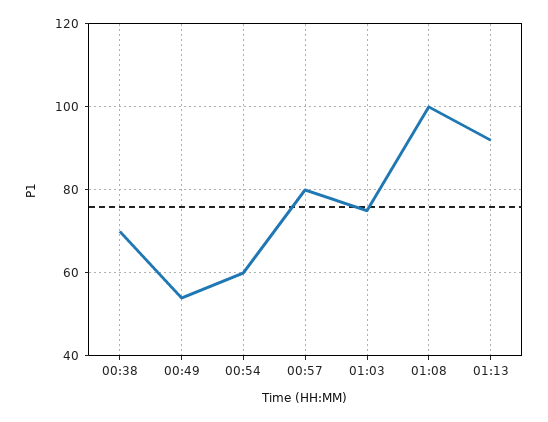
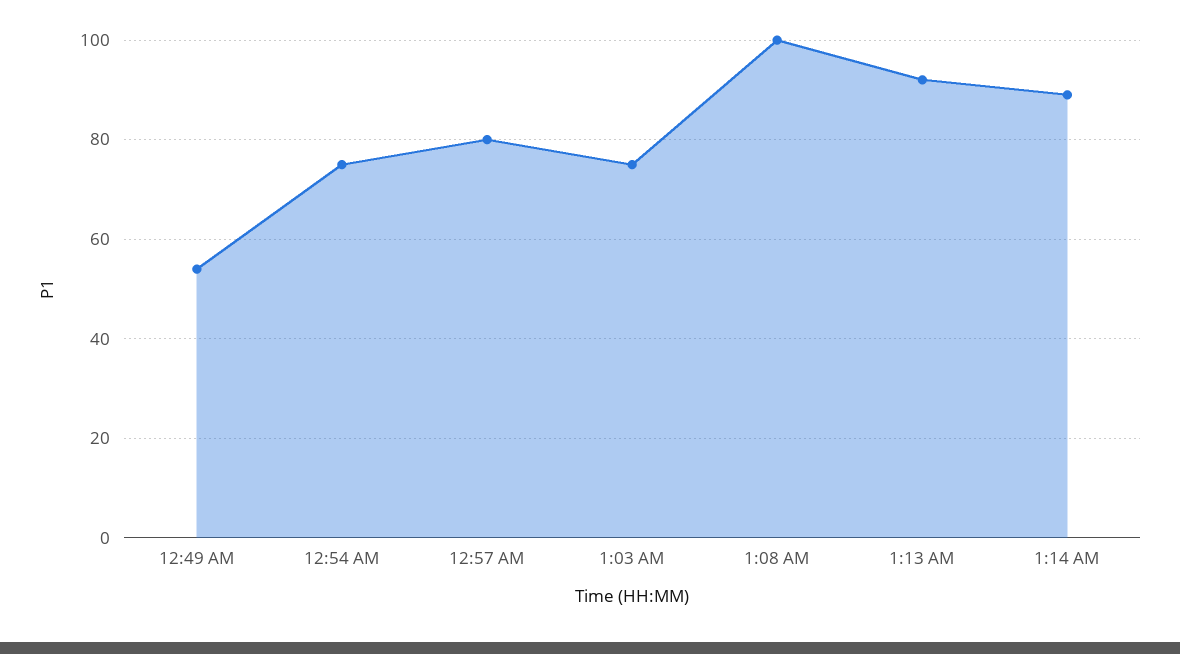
00:38: 70 -> none
00:54: 60 -> 75
1:14 AM: none -> 90

